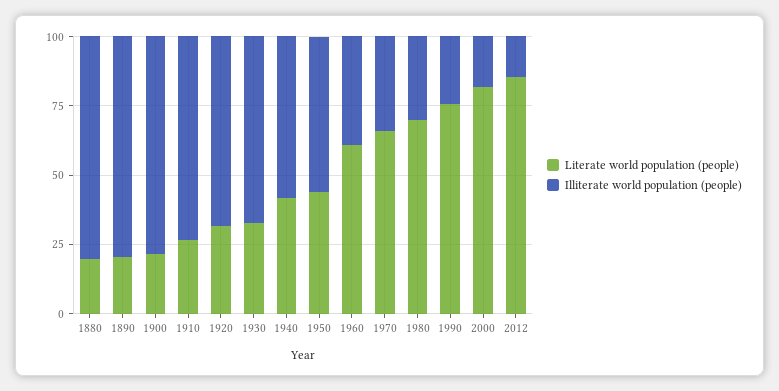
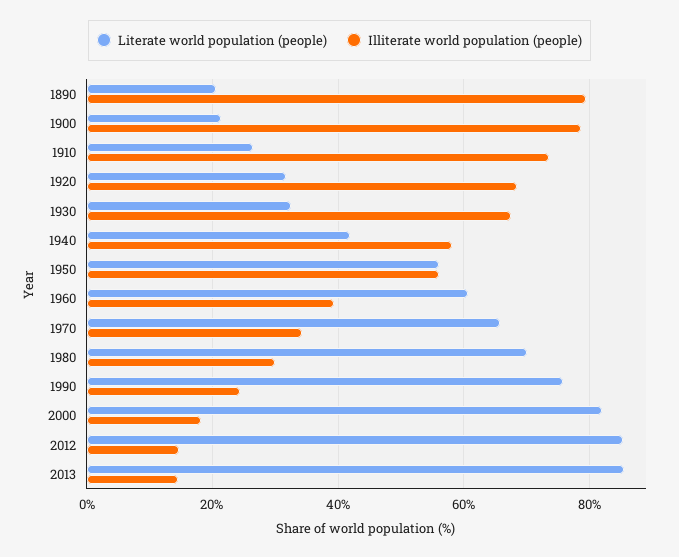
Literate world population (people), 1880: 20 -> none
Illiterate world population (people), 1880: 80 -> none
Literate world population (people), 1950: 45 -> 56
Literate world population (people), 2013: none -> 86
Illiterate world population (people), 2013: none -> 14

